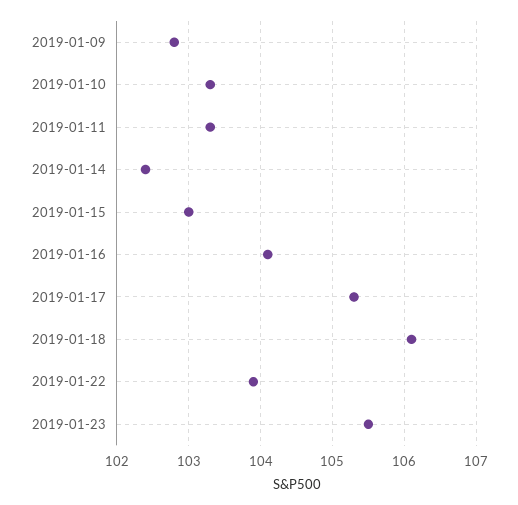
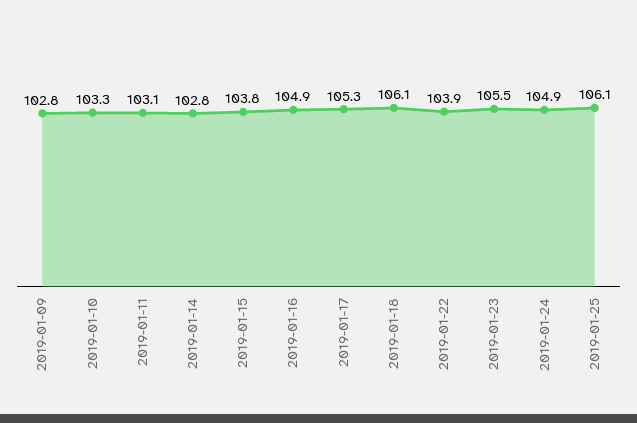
2019-01-11: 103.3 -> 103.1
2019-01-14: 102.4 -> 102.8
2019-01-15: 103 -> 103.8
2019-01-16: 104.1 -> 104.9
2019-01-24: none -> 104.9
2019-01-25: none -> 106.1

